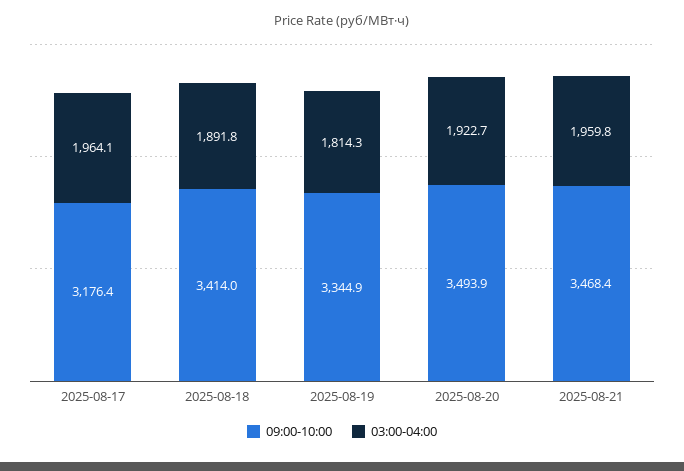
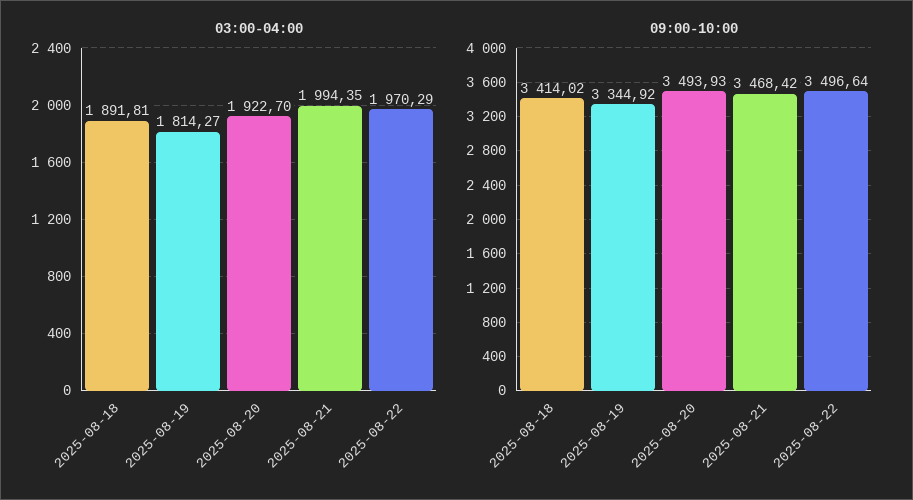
09:00-10:00, 2025-08-17: 3176.4 -> none
03:00-04:00, 2025-08-17: 1964.1 -> none
03:00-04:00, 2025-08-21: 1959.8 -> 1994.35
03:00-04:00, 2025-08-22: none -> 1970.29
09:00-10:00, 2025-08-22: none -> 3496.64

